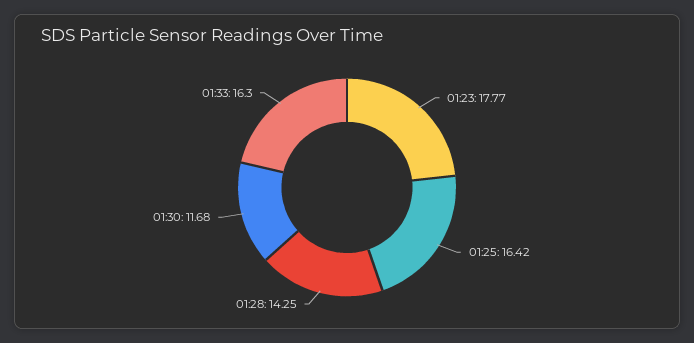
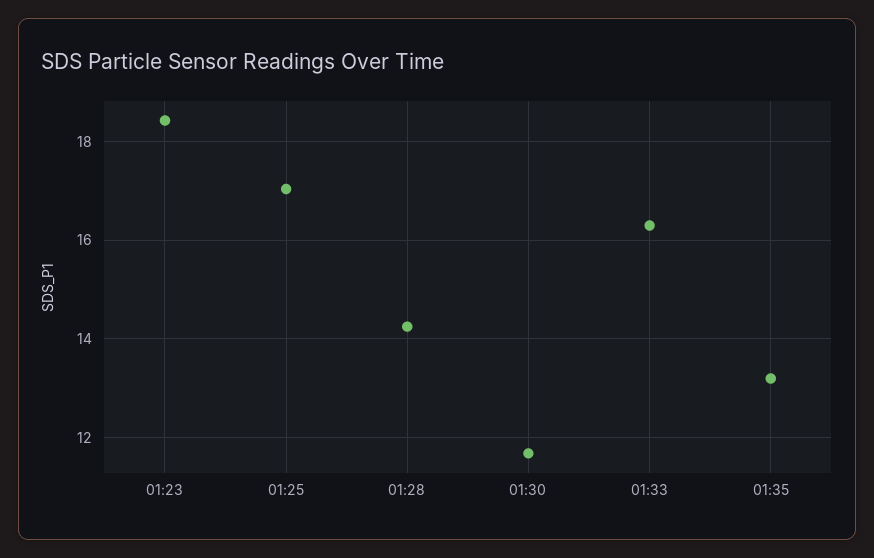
01:23: 17.77 -> 18.4
01:25: 16.42 -> 17
01:35: none -> 13.2

